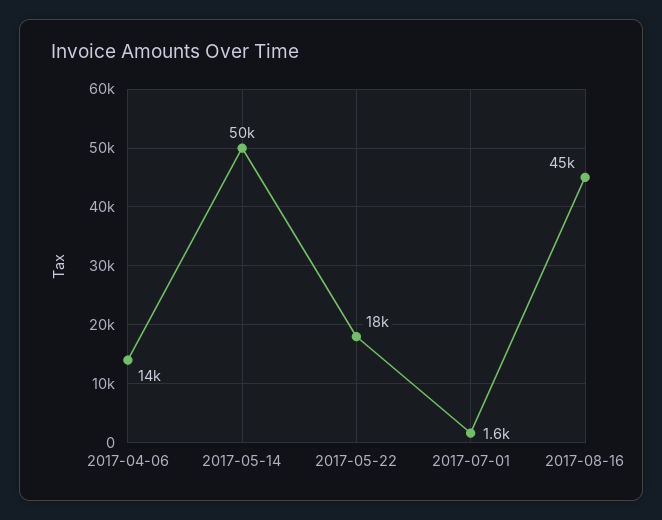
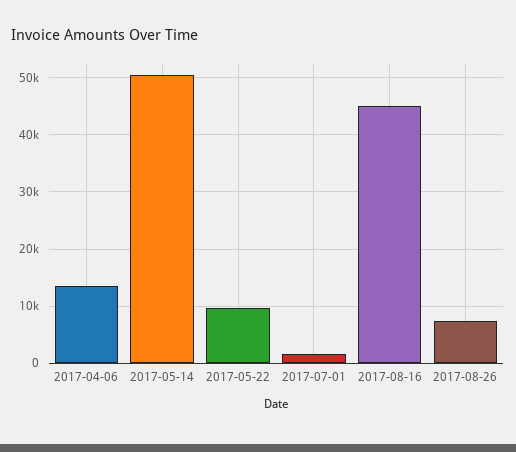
2017-05-22: 18000 -> 10000
2017-08-26: none -> 8000

